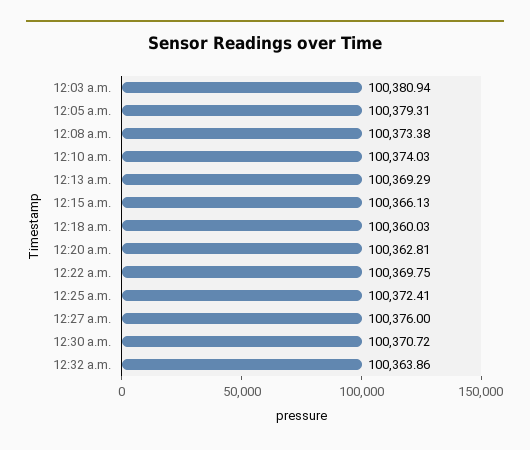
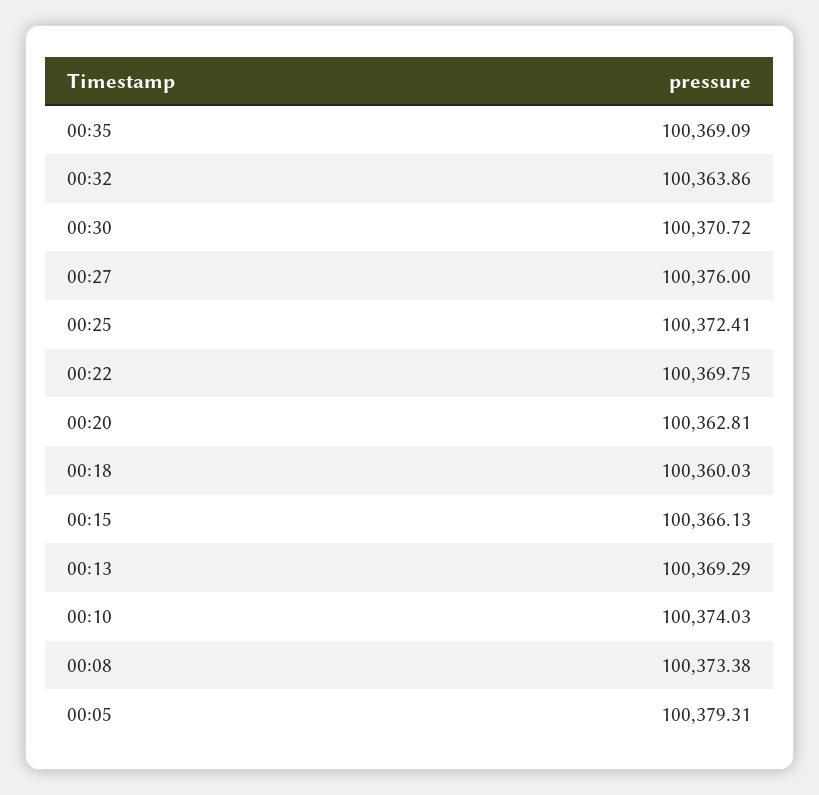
12:03 a.m.: 100380.94 -> none
00:35: none -> 100369.09

